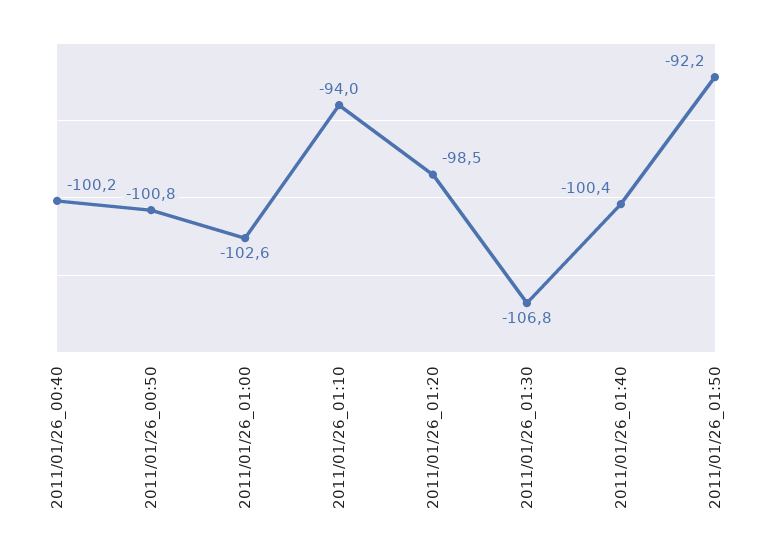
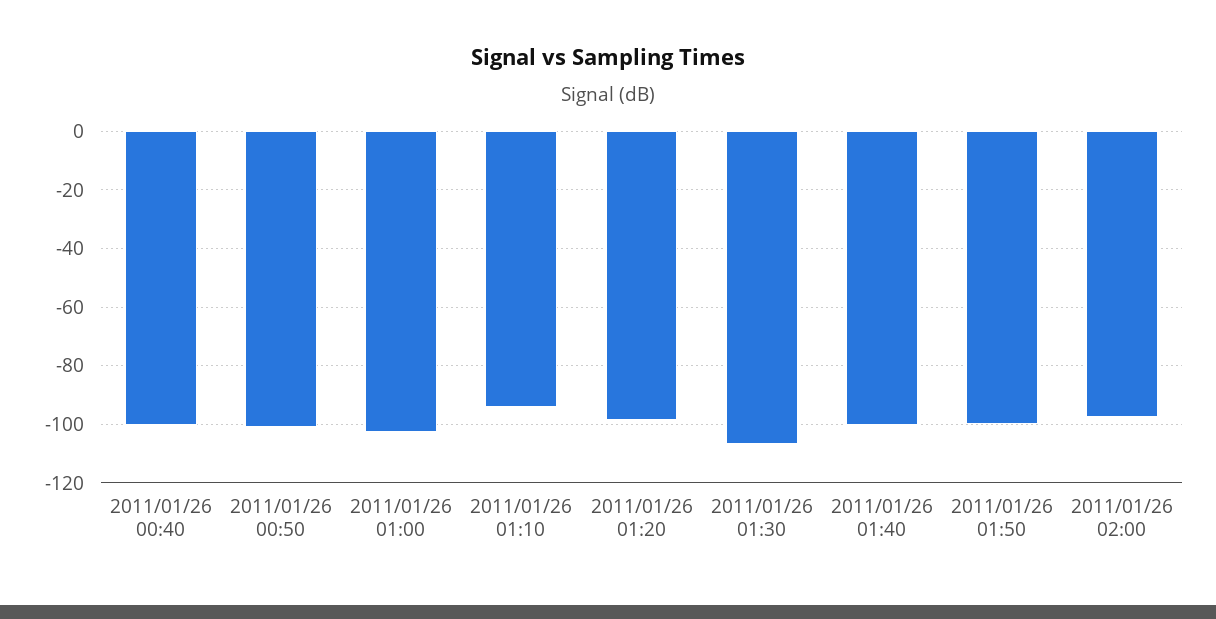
2011/01/26_01:50: -92.2 -> -100
2011/01/26 02:00: none -> -97.5

